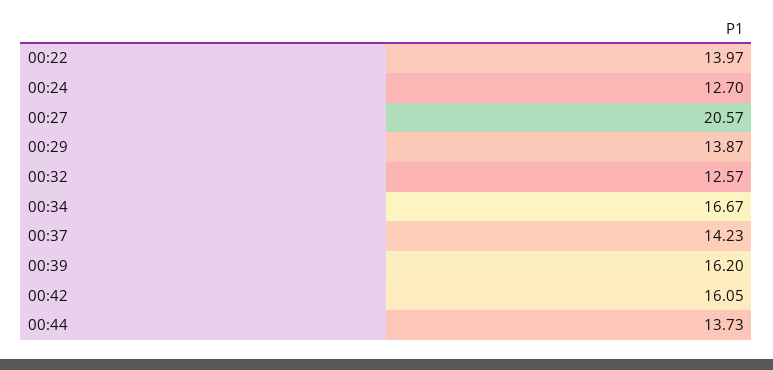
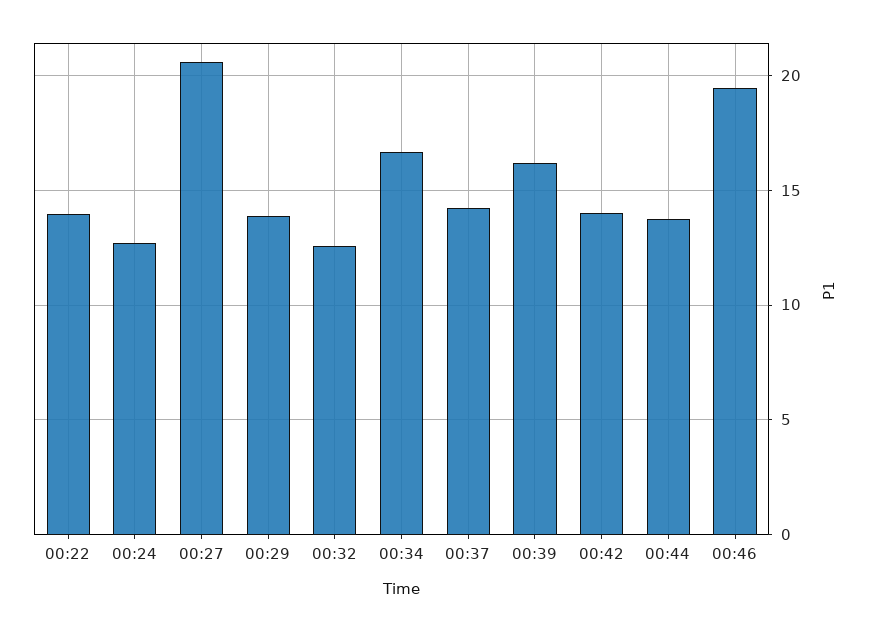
00:42: 16.05 -> 14
00:46: none -> 19.5

